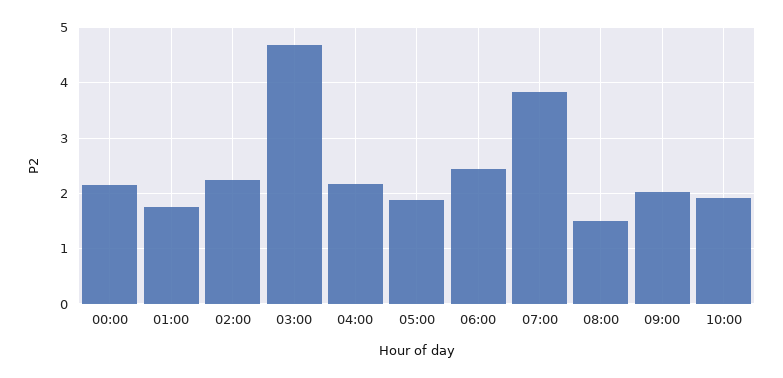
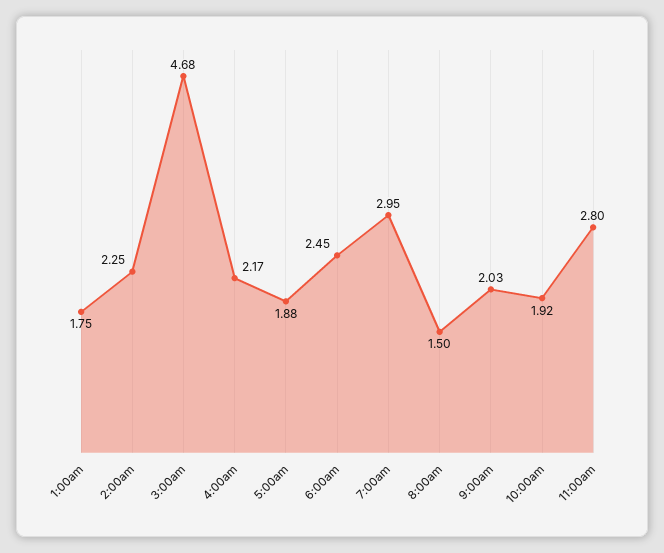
00:00: 2.2 -> none
07:00: 3.8 -> 2.95
11:00am: none -> 2.8

